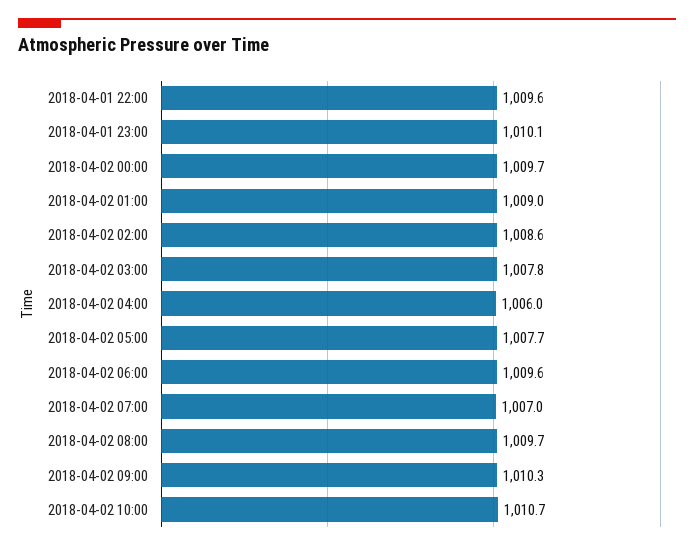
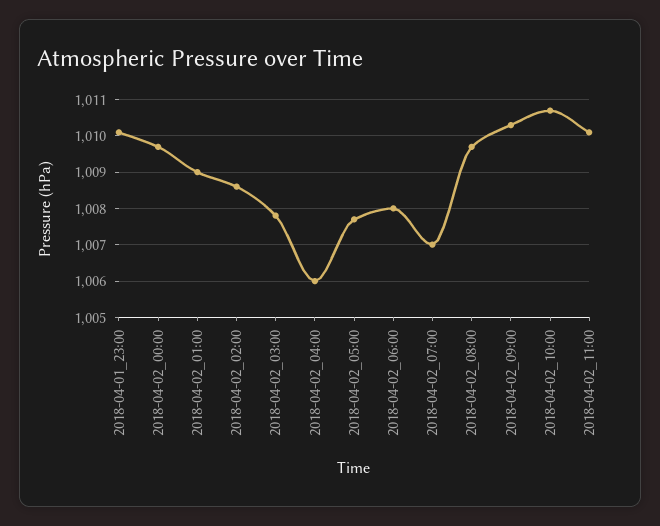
2018-04-01 22:00: 1009.6 -> none
2018-04-02 06:00: 1009.6 -> 1008
2018-04-02_11:00: none -> 1010

